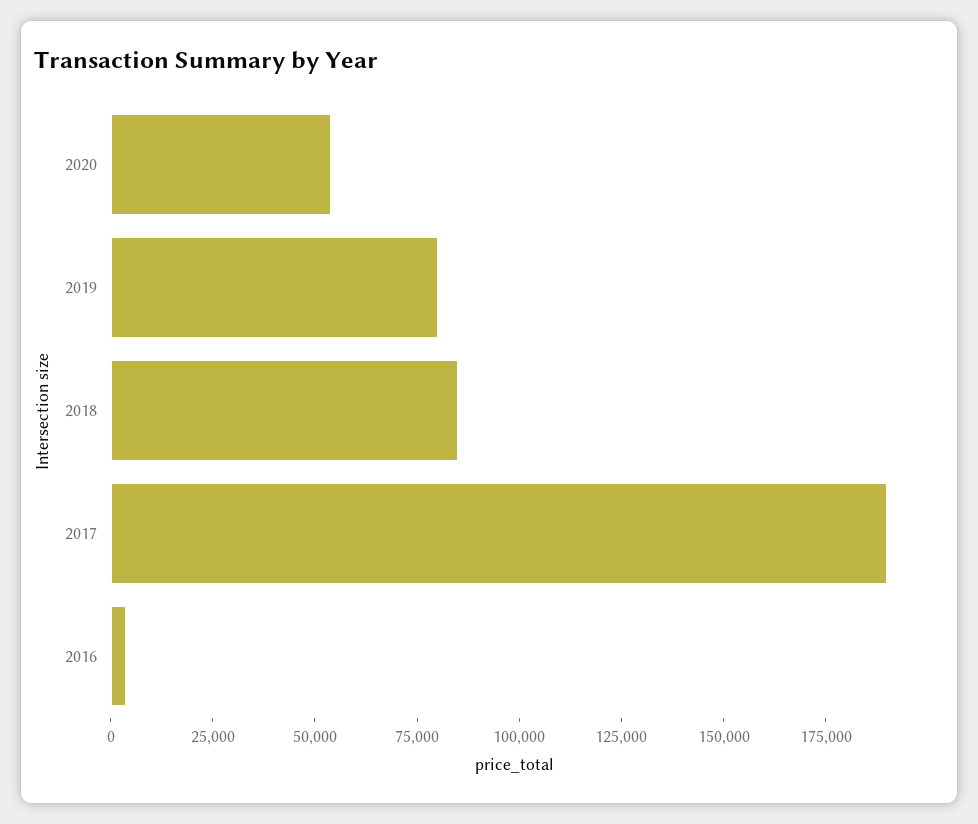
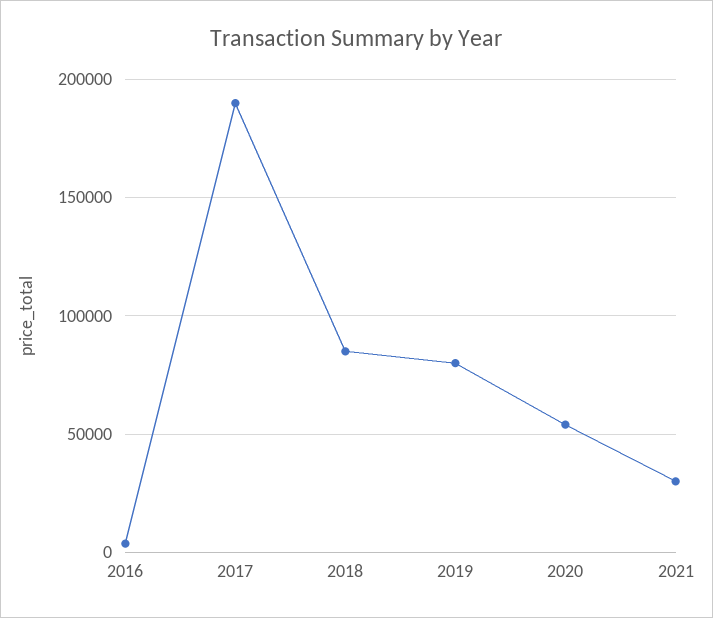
2021: none -> 30000

